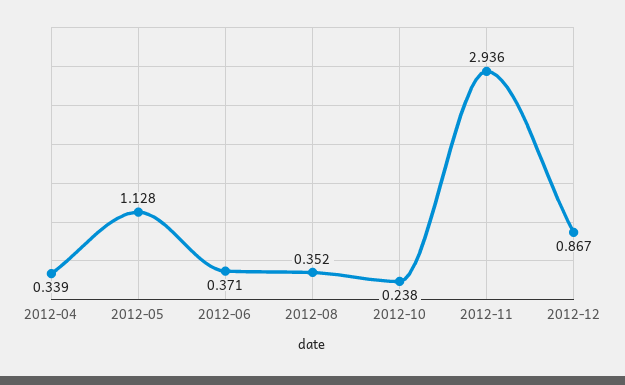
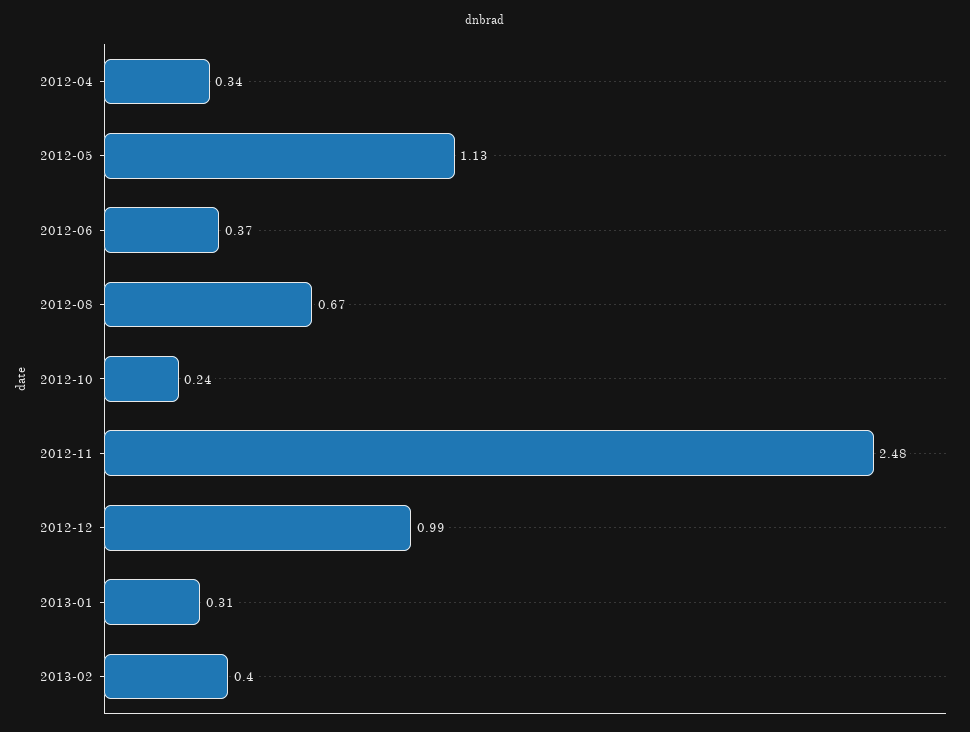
2012-08: 0.352 -> 0.67
2012-11: 2.936 -> 2.48
2012-12: 0.867 -> 0.99
2013-01: none -> 0.31
2013-02: none -> 0.4

